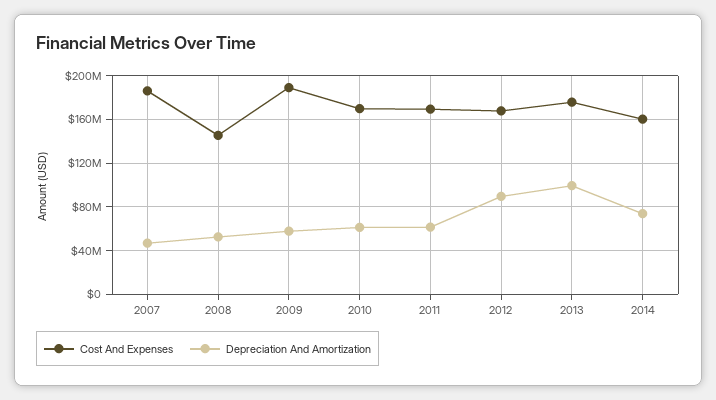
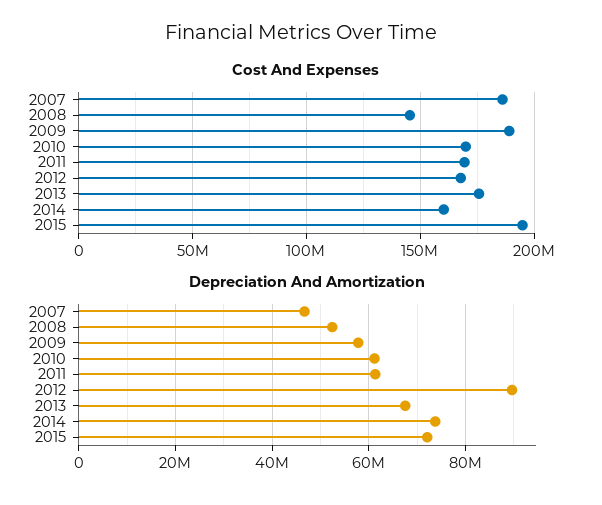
Depreciation And Amortization, 2013: 100000000 -> 68000000
Cost And Expenses, 2015: none -> 195000000
Depreciation And Amortization, 2015: none -> 72000000

